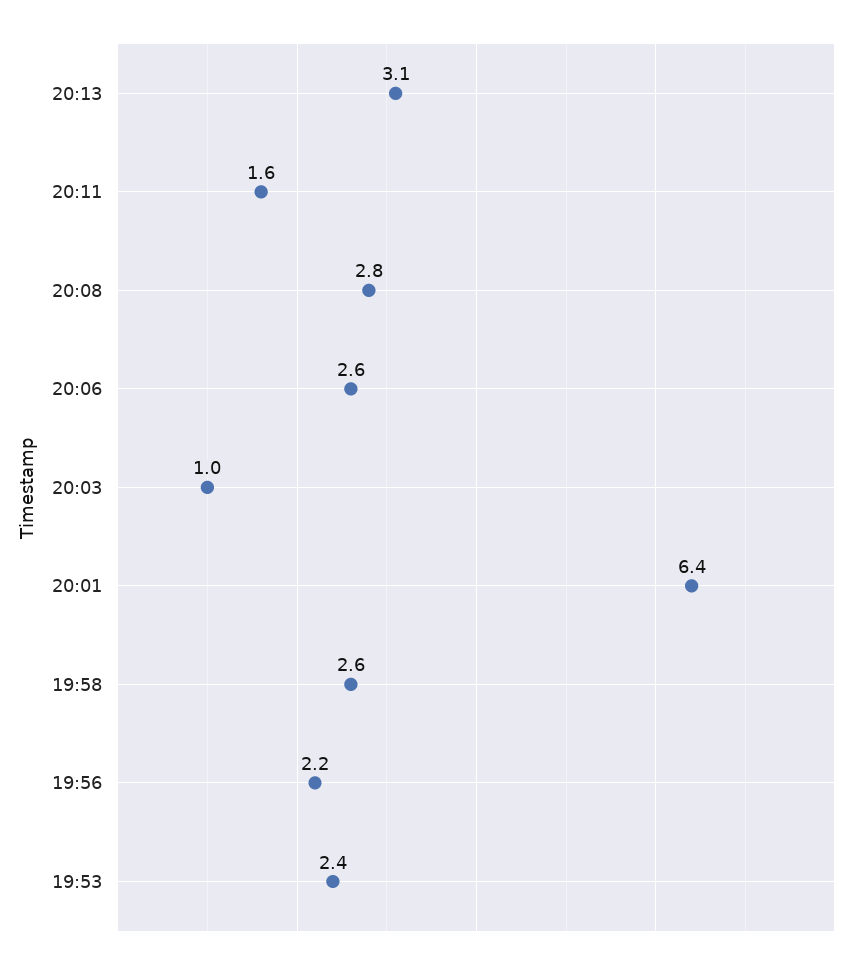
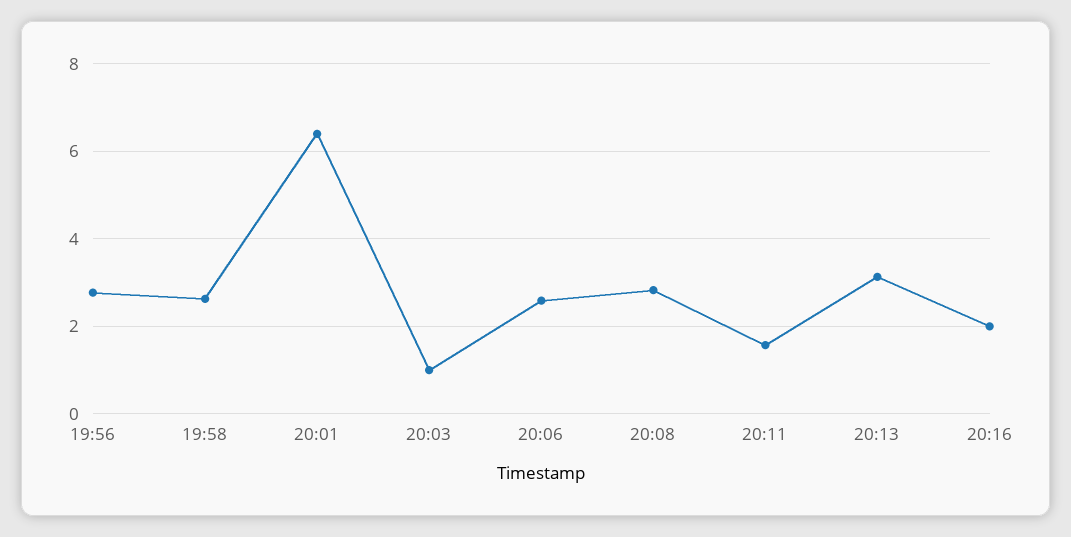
19:56: 2.2 -> 2.8
19:53: 2.4 -> none
20:16: none -> 2

